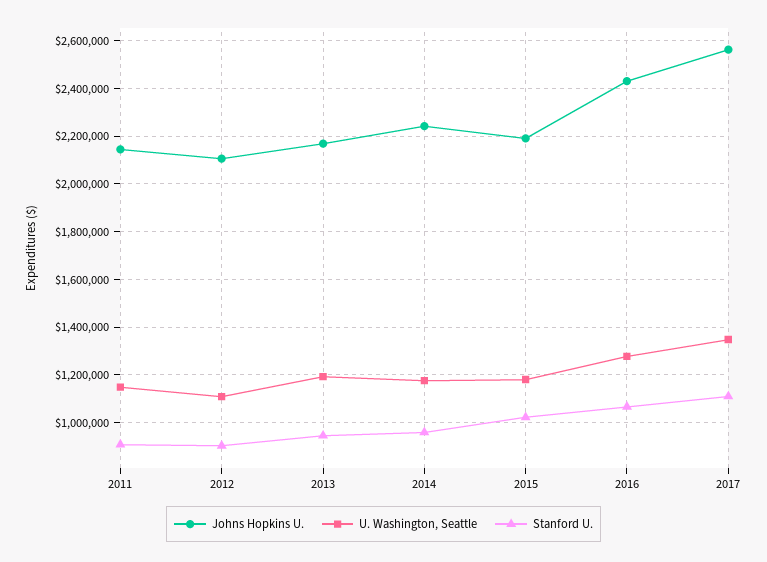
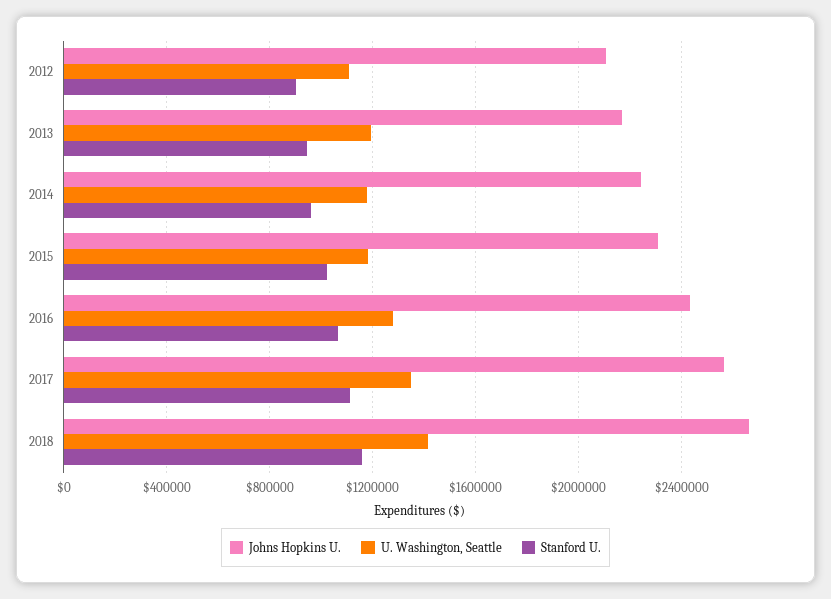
Johns Hopkins U., 2011: 2150000 -> none
U. Washington, Seattle, 2011: 1150000 -> none
Stanford U., 2011: 900000 -> none
Johns Hopkins U., 2015: 2200000 -> 2300000
Johns Hopkins U., 2018: none -> 2650000
U. Washington, Seattle, 2018: none -> 1400000
Stanford U., 2018: none -> 1150000

